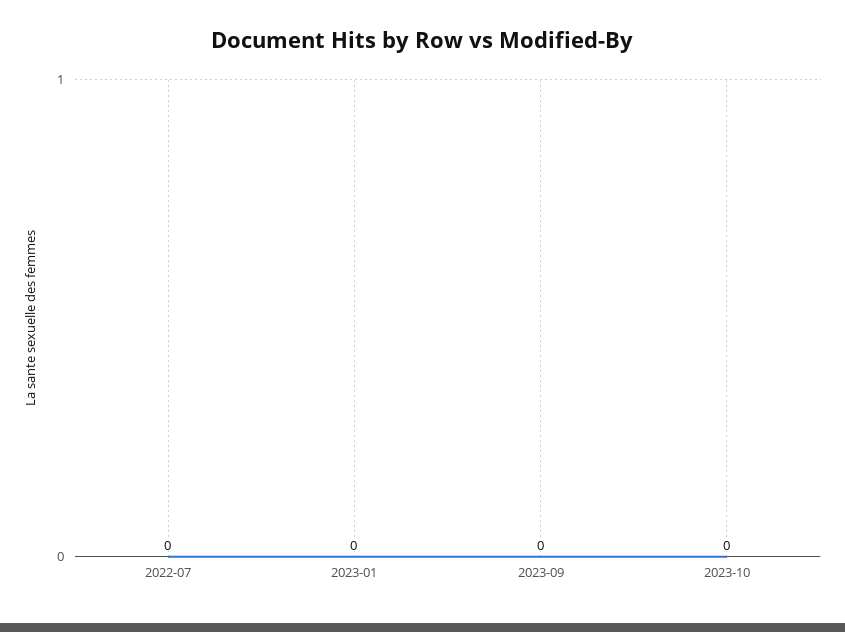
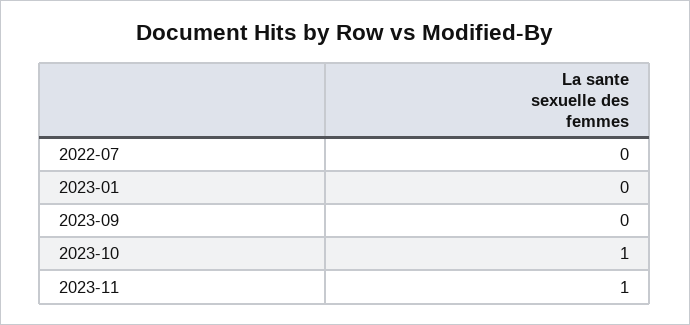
2023-10: 0 -> 1
2023-11: none -> 1

